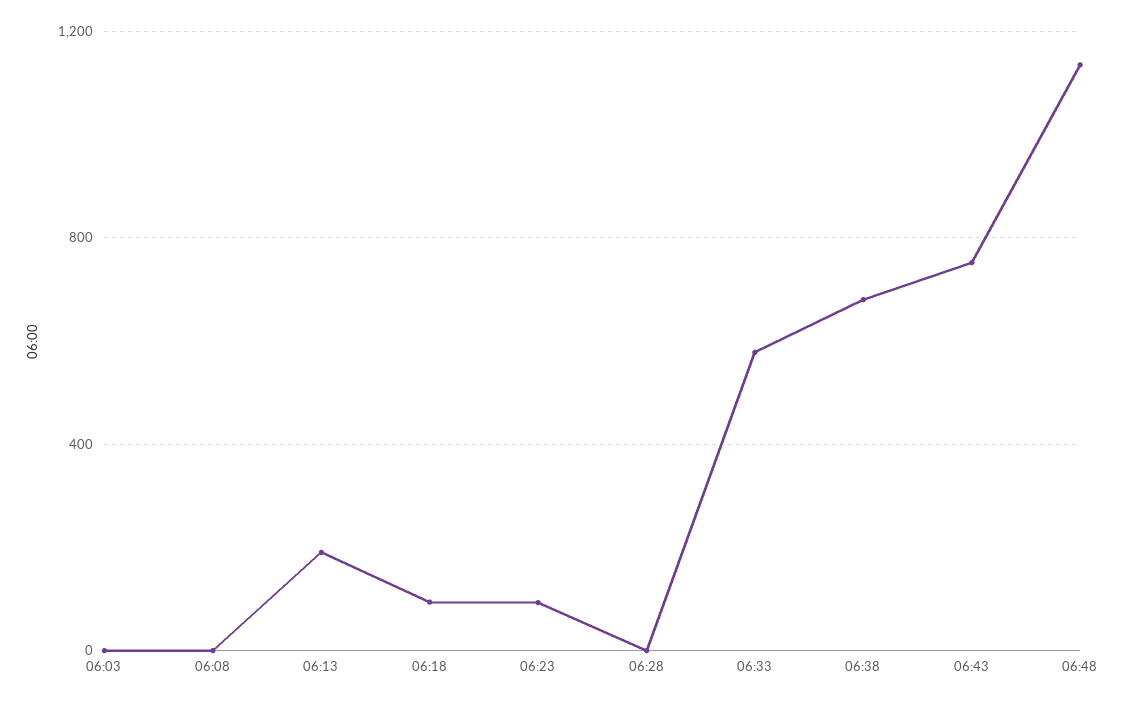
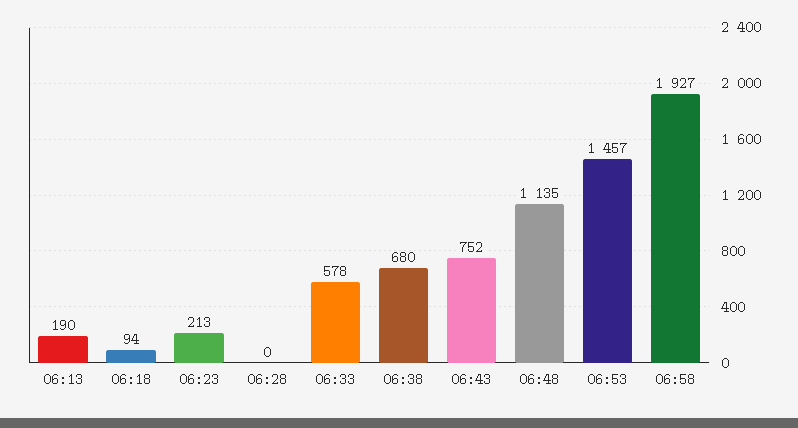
06:03: 0 -> none
06:08: 0 -> none
06:23: 100 -> 213
06:53: none -> 1457
06:58: none -> 1927

